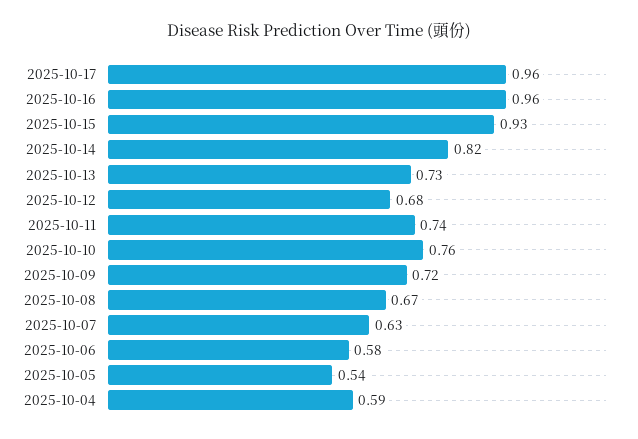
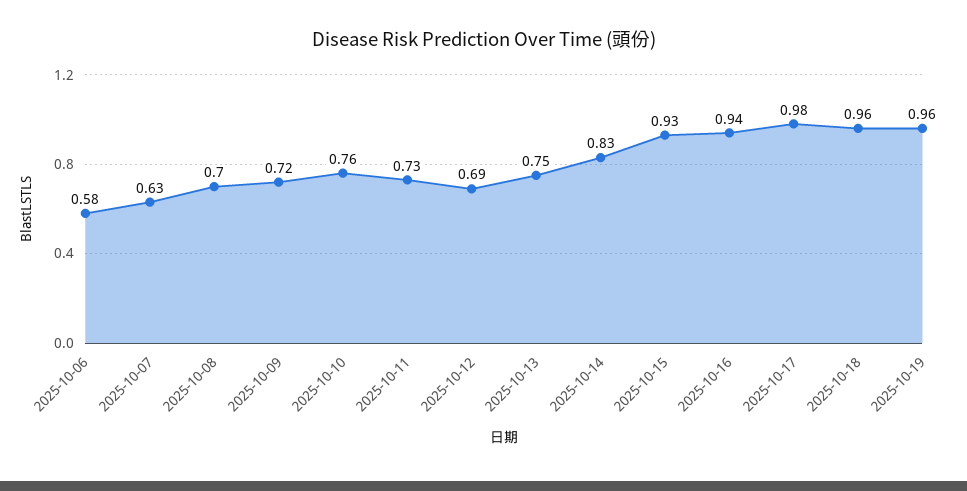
2025-10-17: 0.96 -> 0.98
2025-10-16: 0.96 -> 0.94
2025-10-14: 0.82 -> 0.83
2025-10-13: 0.73 -> 0.75
2025-10-12: 0.68 -> 0.69
2025-10-11: 0.74 -> 0.73
2025-10-08: 0.67 -> 0.7
2025-10-05: 0.54 -> none
2025-10-04: 0.59 -> none
2025-10-18: none -> 0.96
2025-10-19: none -> 0.96

